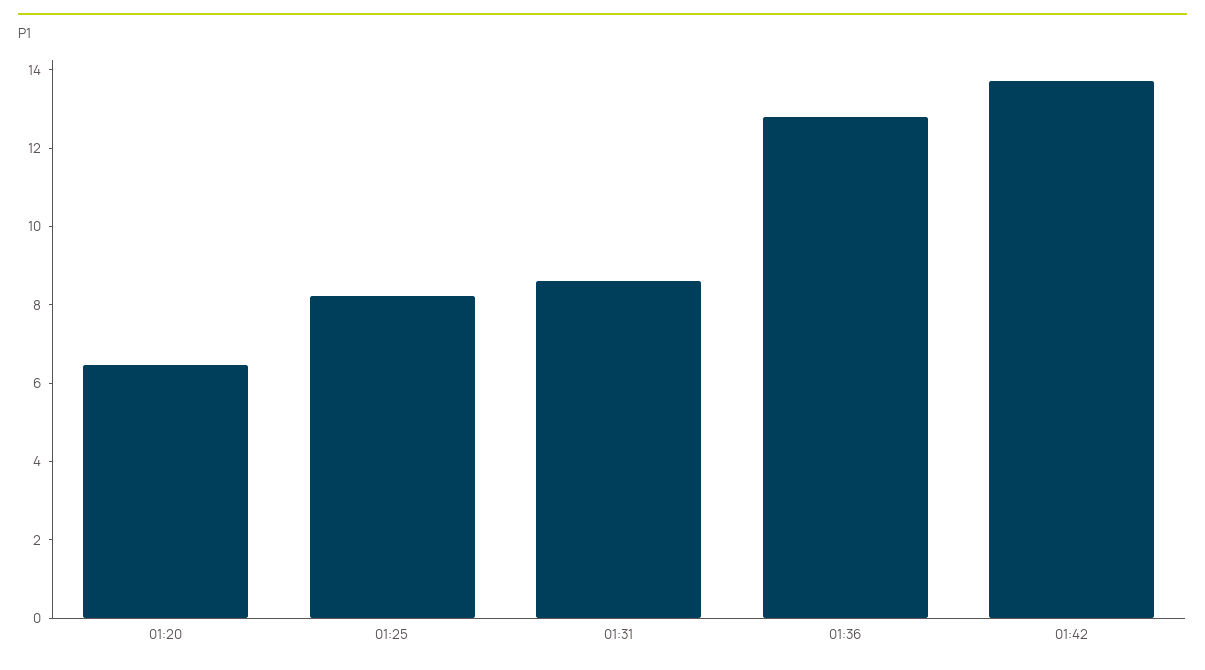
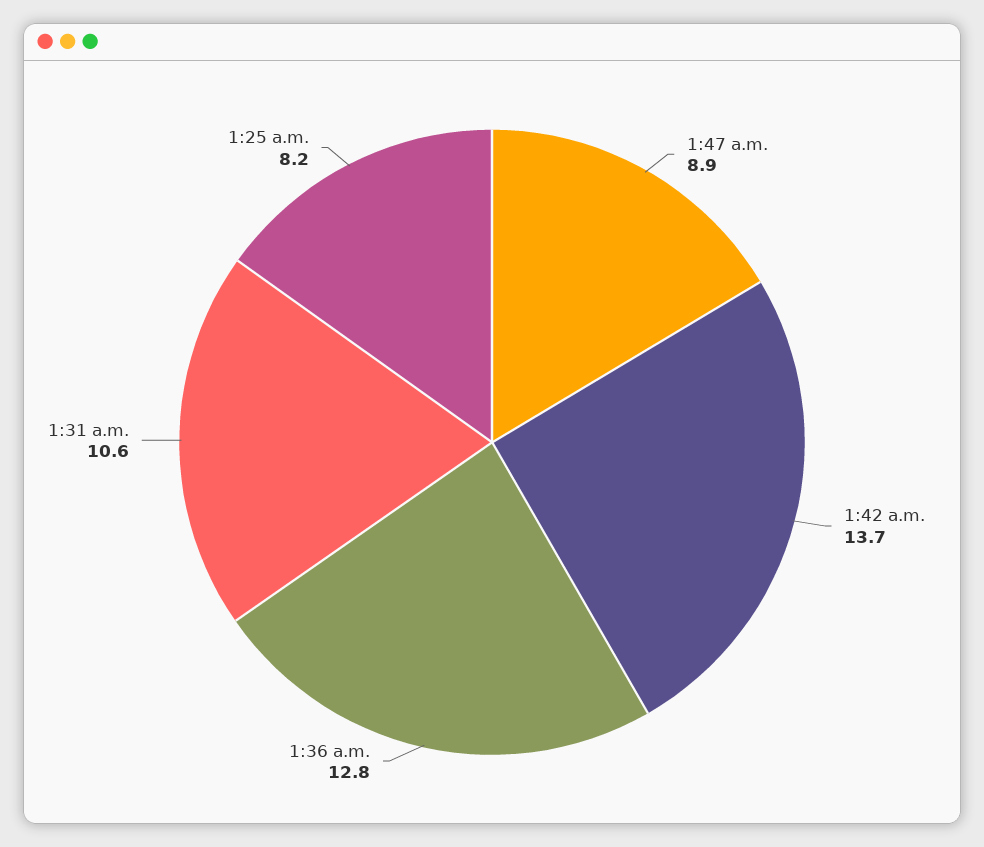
01:20: 6.5 -> none
01:31: 8.5 -> 10.6
1:47 a.m.: none -> 8.9

